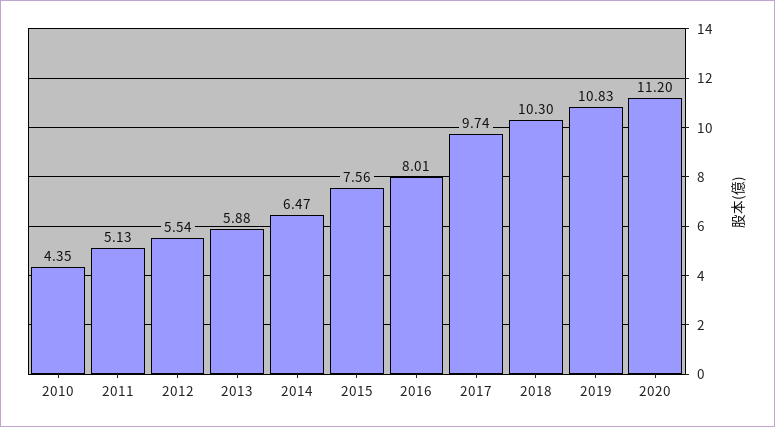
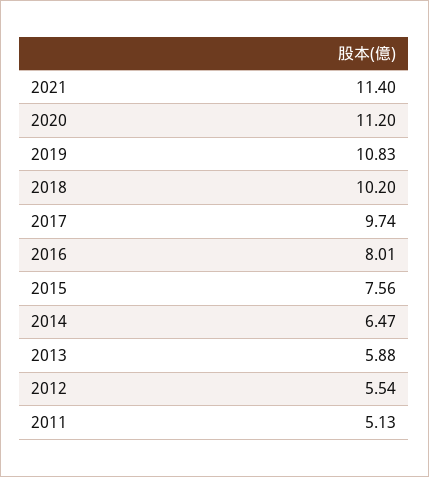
2010: 4.35 -> none
2018: 10.3 -> 10.2
2021: none -> 11.4

